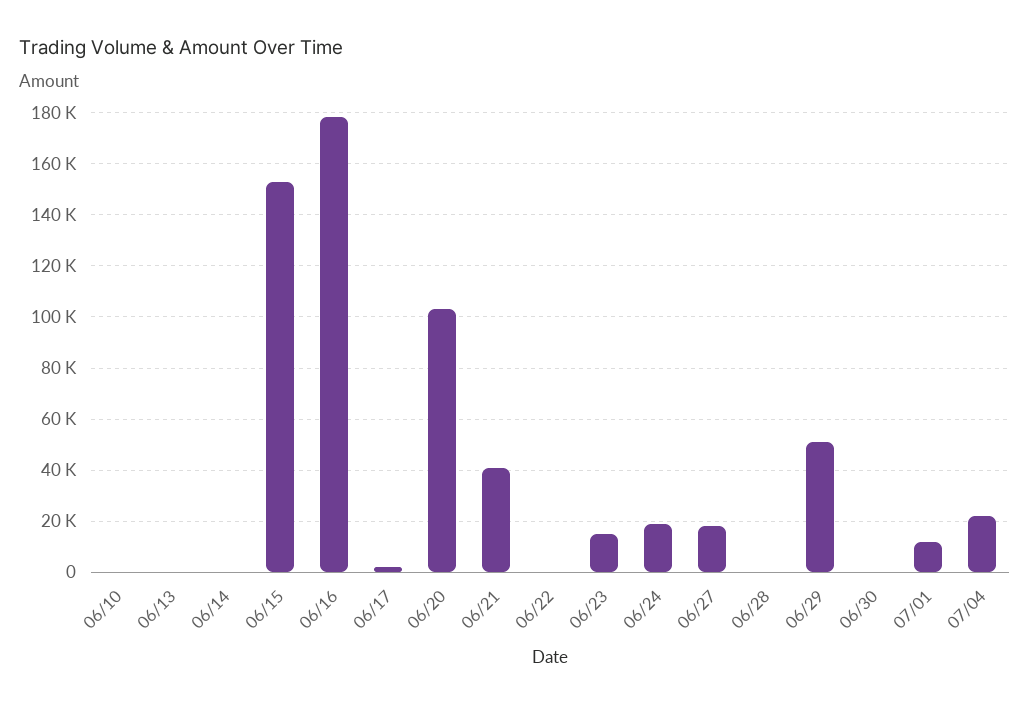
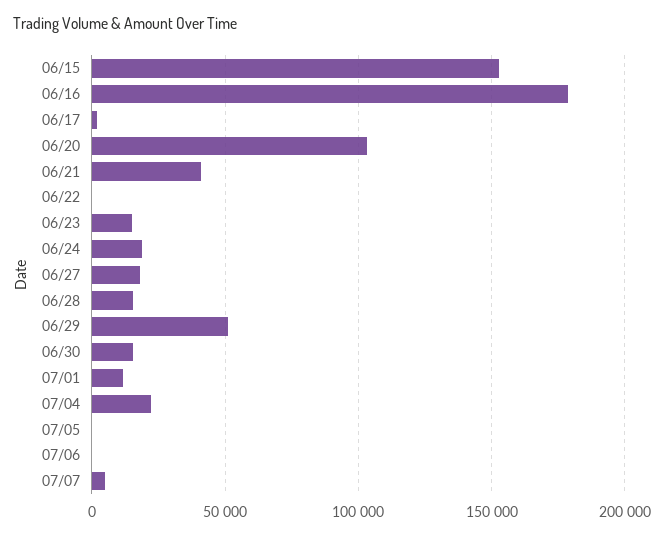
06/10: 0 -> none
06/13: 0 -> none
06/14: 0 -> none
06/28: 0 -> 15000
06/30: 0 -> 15000
07/05: none -> 0
07/06: none -> 0
07/07: none -> 5000

